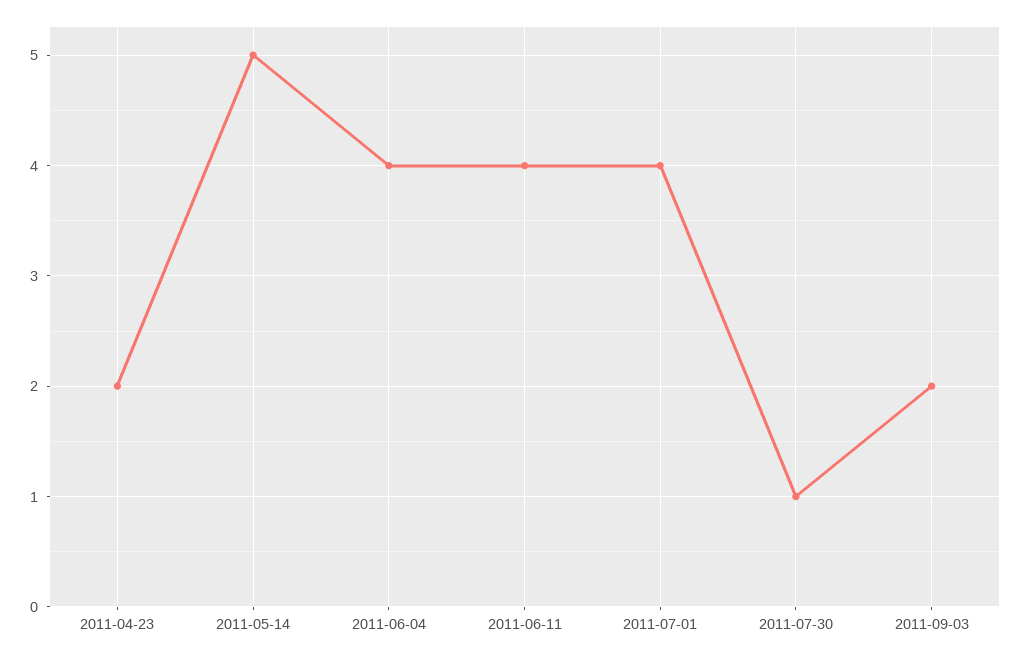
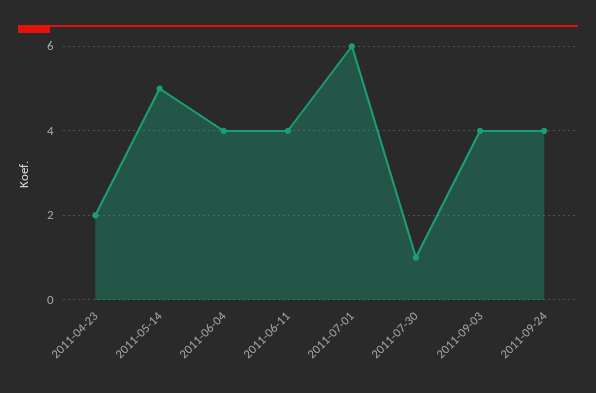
2011-07-01: 4 -> 6
2011-09-03: 2 -> 4
2011-09-24: none -> 4

